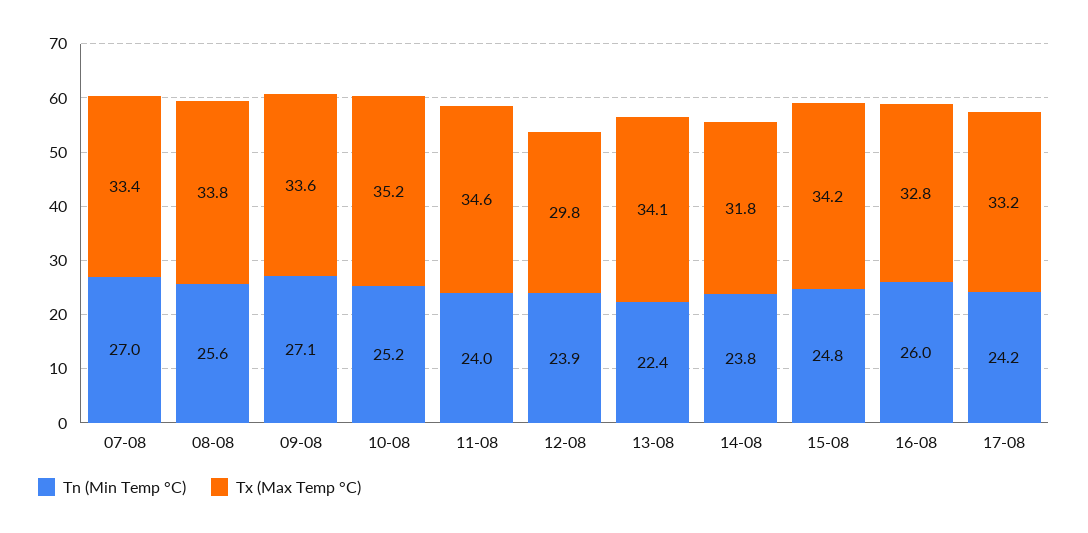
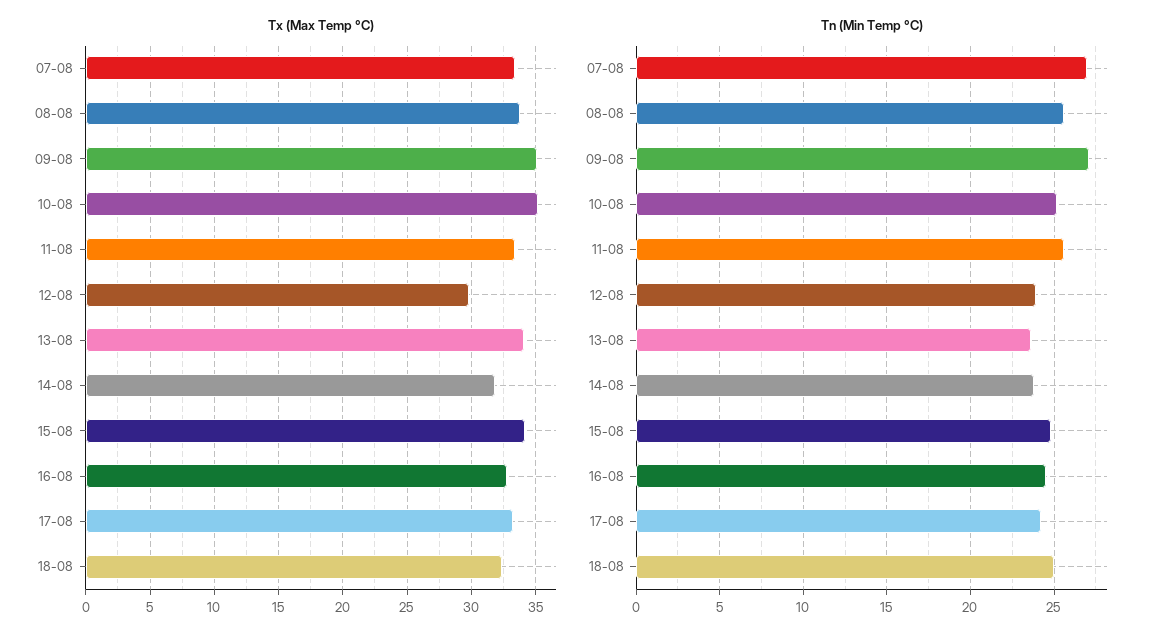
Tx (Max Temp °C), 09-08: 33.6 -> 35
Tn (Min Temp °C), 11-08: 24 -> 25.5
Tx (Max Temp °C), 11-08: 34.6 -> 33.5
Tn (Min Temp °C), 13-08: 22.4 -> 23.5
Tn (Min Temp °C), 16-08: 26 -> 24.5
Tx (Max Temp °C), 18-08: none -> 32.5
Tn (Min Temp °C), 18-08: none -> 25

